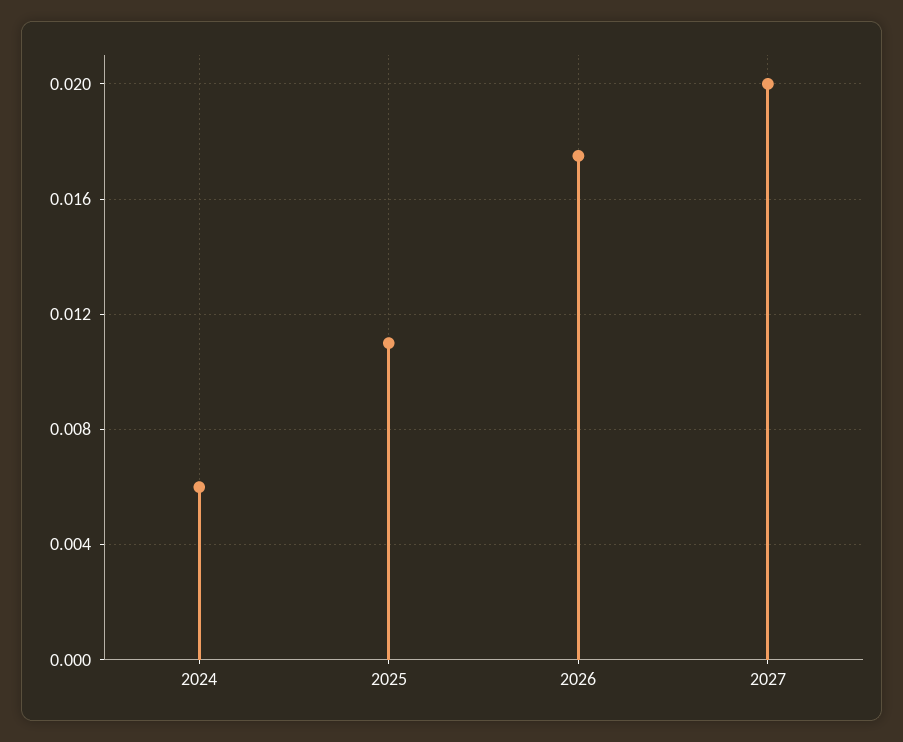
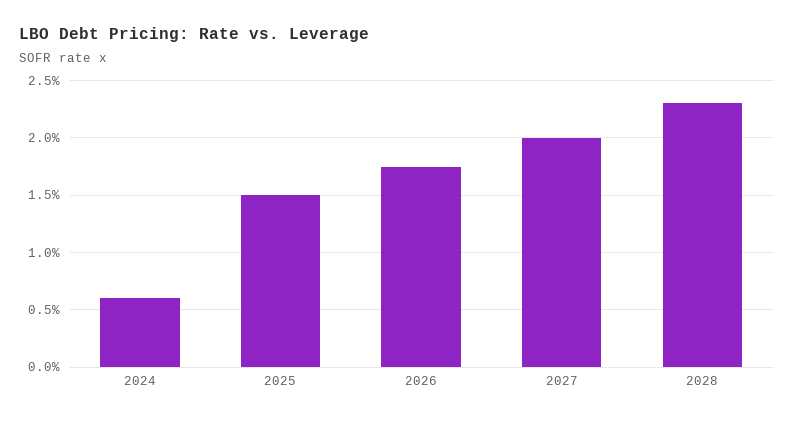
2025: 0.011 -> 0.015
2028: none -> 0.023

